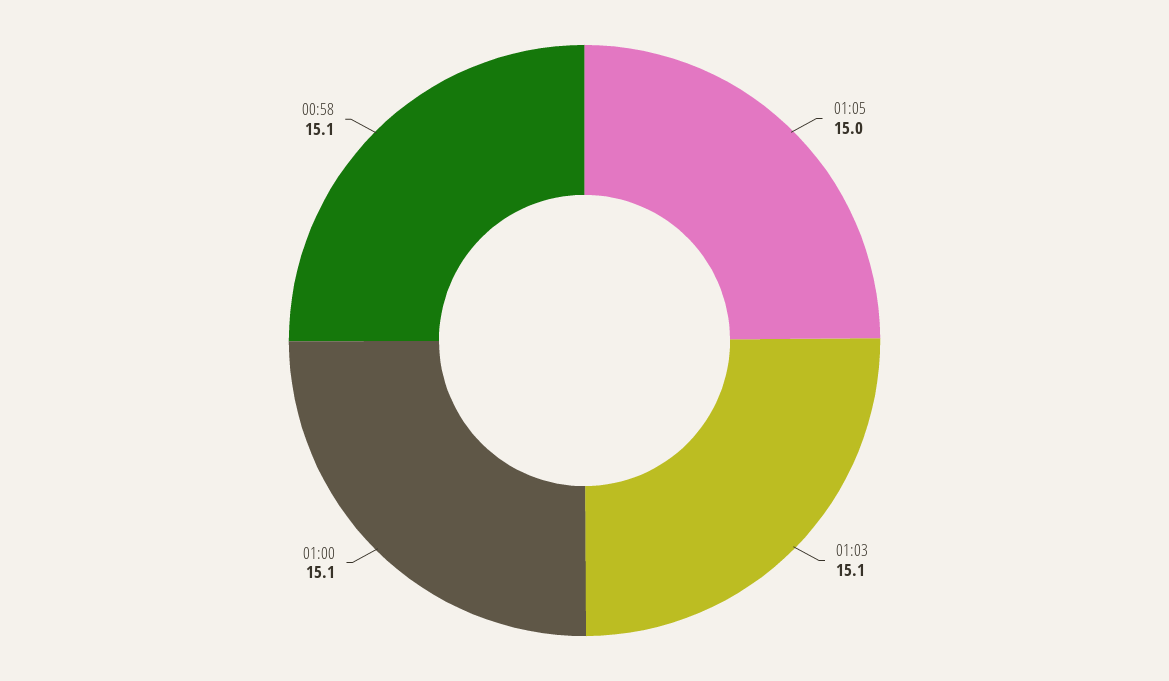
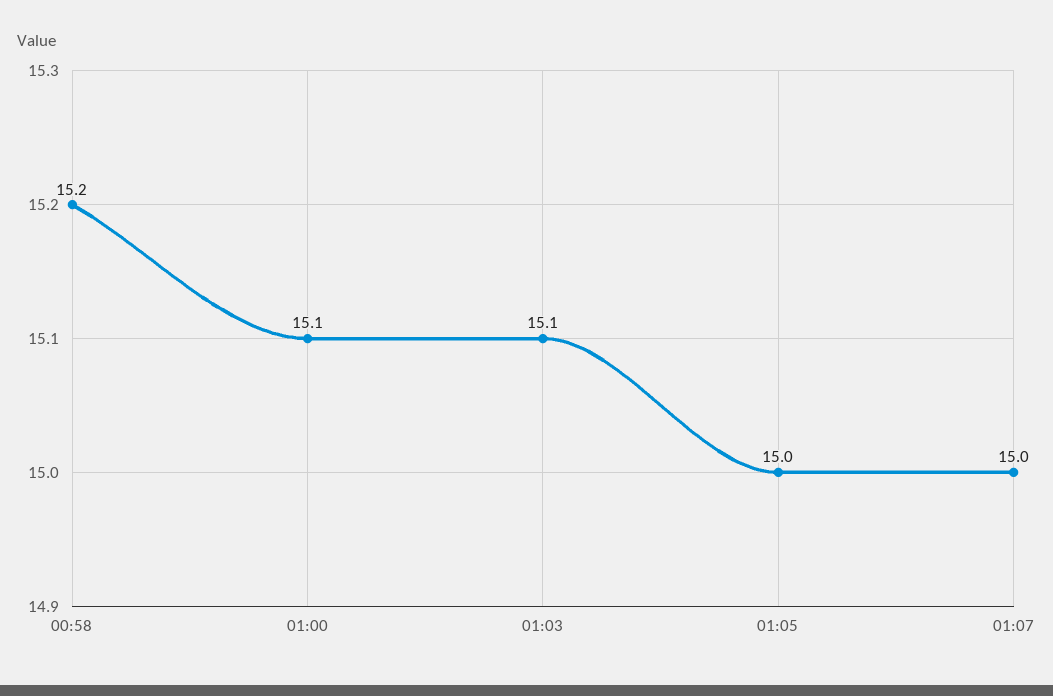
00:58: 15.1 -> 15.2
01:07: none -> 15

